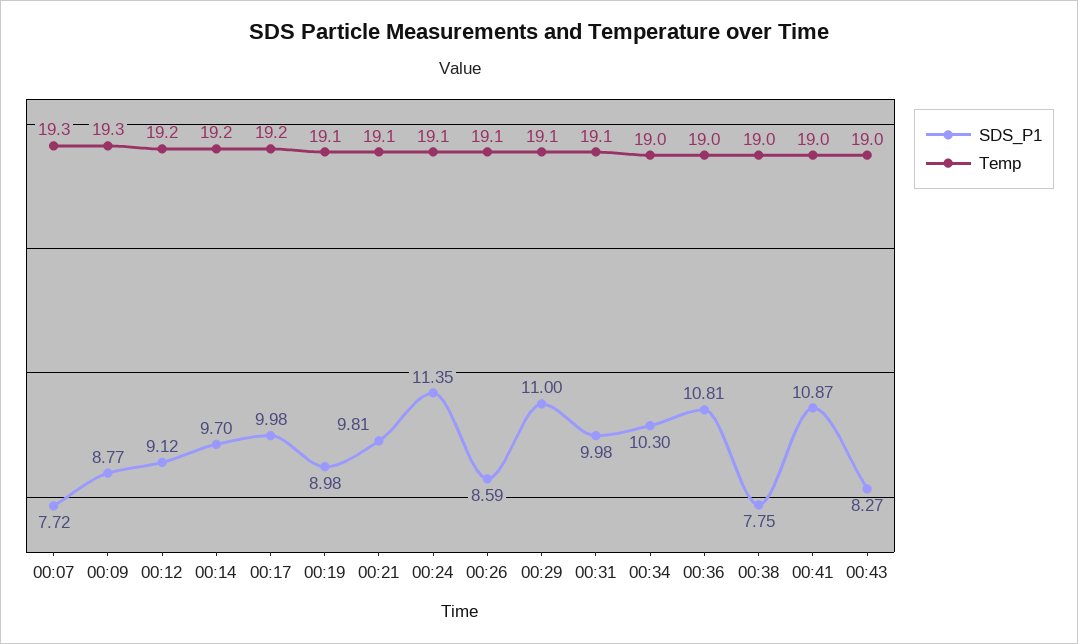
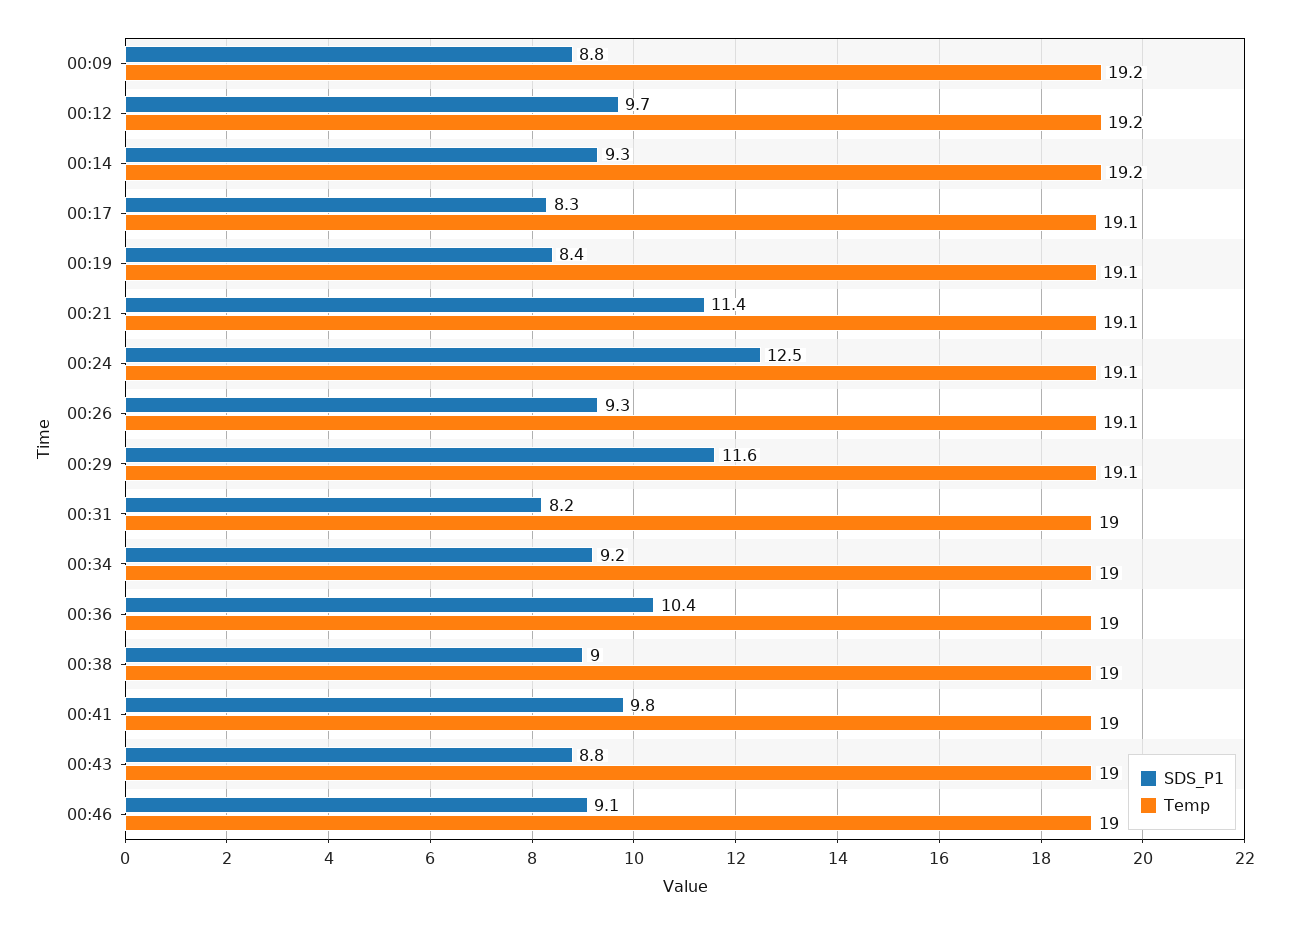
SDS_P1, 00:07: 7.72 -> none
Temp, 00:07: 19.3 -> none
Temp, 00:09: 19.3 -> 19.2
SDS_P1, 00:12: 9.12 -> 9.7
SDS_P1, 00:14: 9.7 -> 9.3
SDS_P1, 00:17: 9.98 -> 8.3
Temp, 00:17: 19.2 -> 19.1
SDS_P1, 00:19: 8.98 -> 8.4
SDS_P1, 00:21: 9.81 -> 11.4
SDS_P1, 00:24: 11.35 -> 12.5
SDS_P1, 00:26: 8.59 -> 9.3
SDS_P1, 00:29: 11 -> 11.6
SDS_P1, 00:31: 9.98 -> 8.2
Temp, 00:31: 19.1 -> 19
SDS_P1, 00:34: 10.3 -> 9.2
SDS_P1, 00:36: 10.81 -> 10.4
SDS_P1, 00:38: 7.75 -> 9
SDS_P1, 00:41: 10.87 -> 9.8
SDS_P1, 00:43: 8.27 -> 8.8
SDS_P1, 00:46: none -> 9.1
Temp, 00:46: none -> 19

